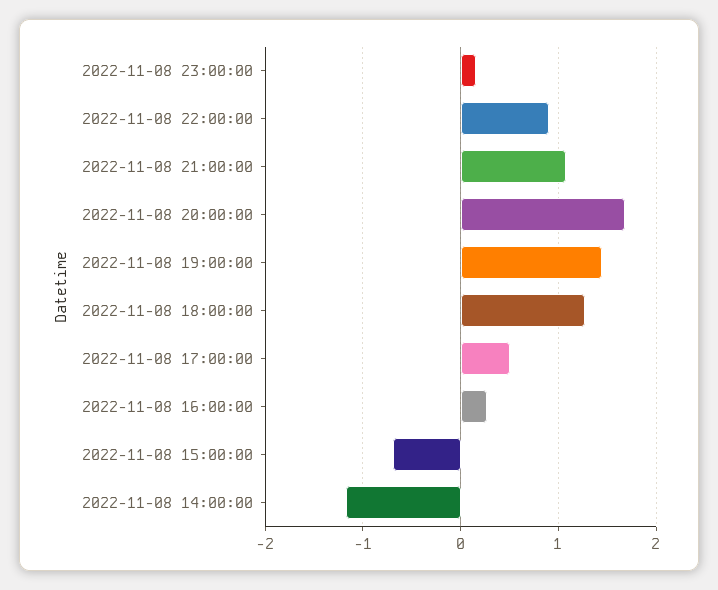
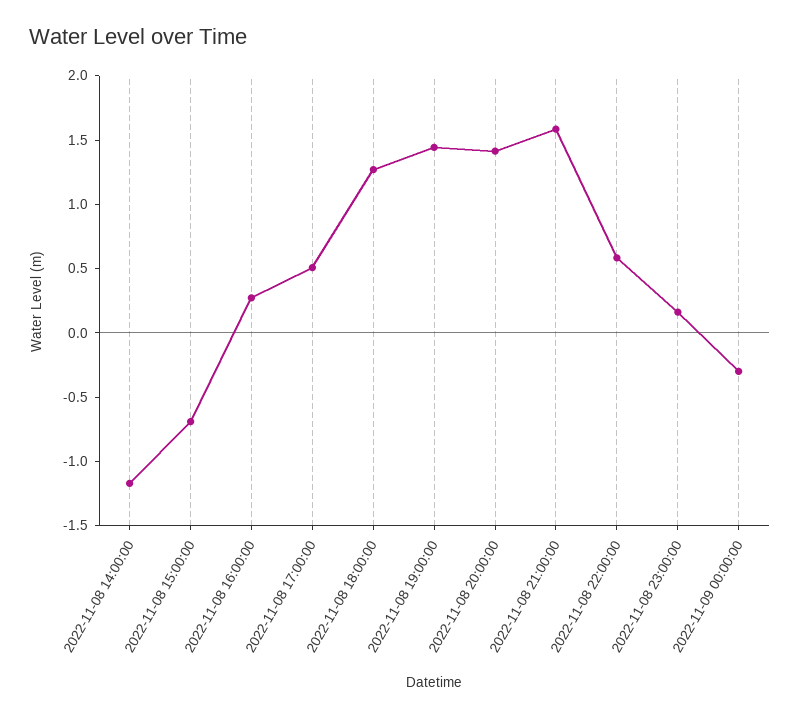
2022-11-08 22:00:00: 0.9 -> 0.6
2022-11-08 21:00:00: 1.1 -> 1.6
2022-11-08 20:00:00: 1.7 -> 1.4
2022-11-09 00:00:00: none -> -0.3

